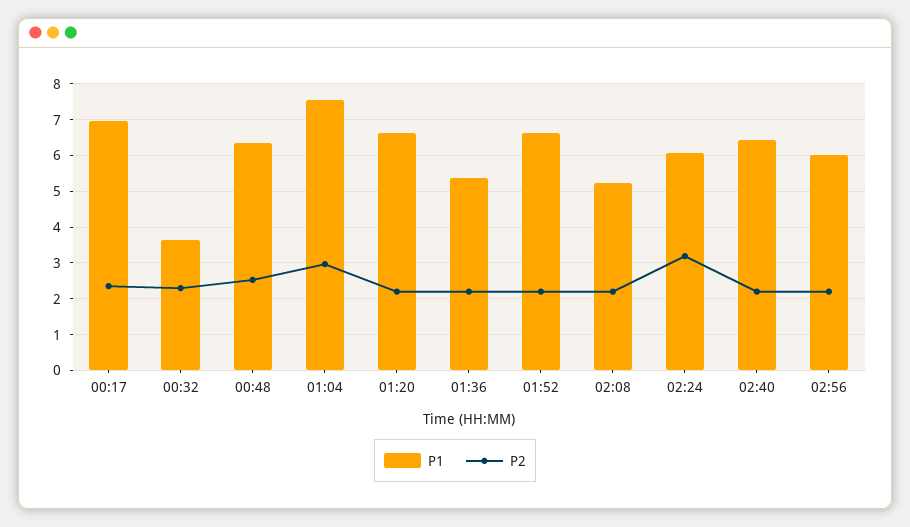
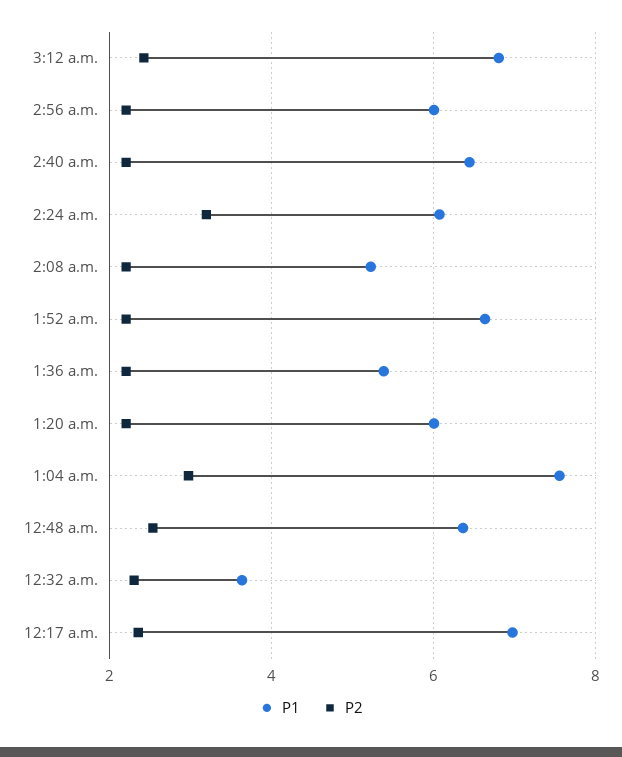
P1, 01:20: 6.6 -> 6
P1, 3:12 a.m.: none -> 6.8
P2, 3:12 a.m.: none -> 2.4

